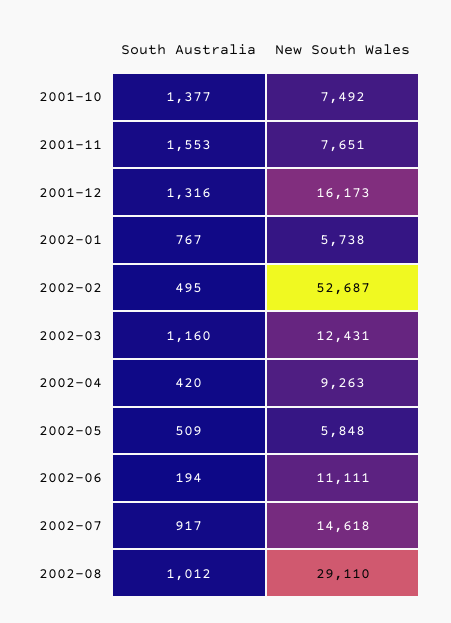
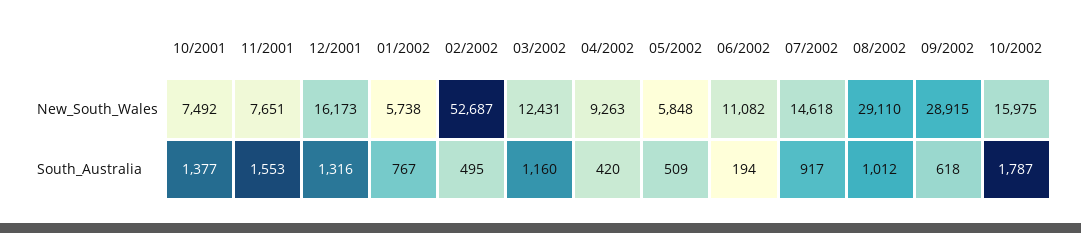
New South Wales, 2002-06: 11111 -> 11082
New South Wales, 09/2002: none -> 28915
New South Wales, 10/2002: none -> 15975
South Australia, 09/2002: none -> 618
South Australia, 10/2002: none -> 1787

